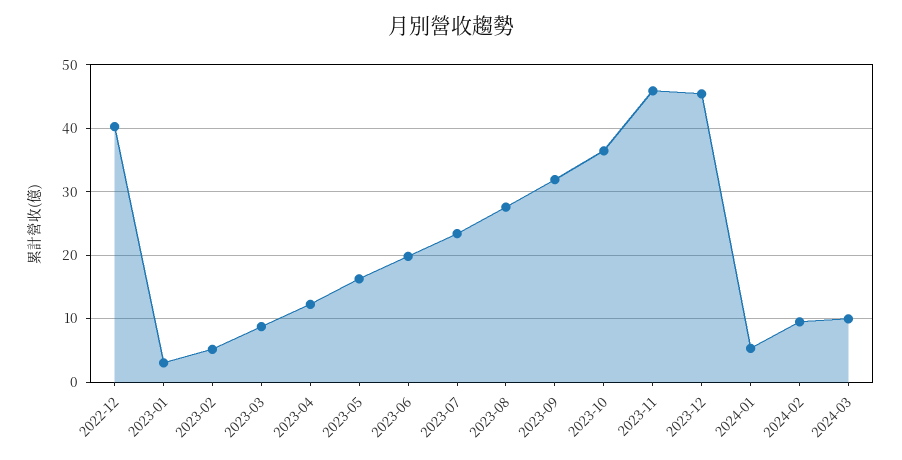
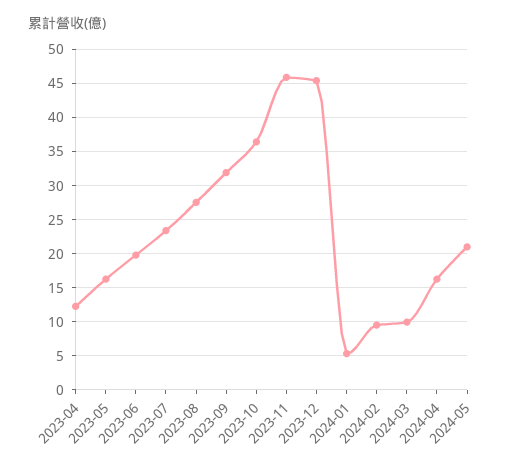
2022-12: 40 -> none
2023-01: 3 -> none
2023-02: 5 -> none
2023-03: 9 -> none
2024-04: none -> 16
2024-05: none -> 21

